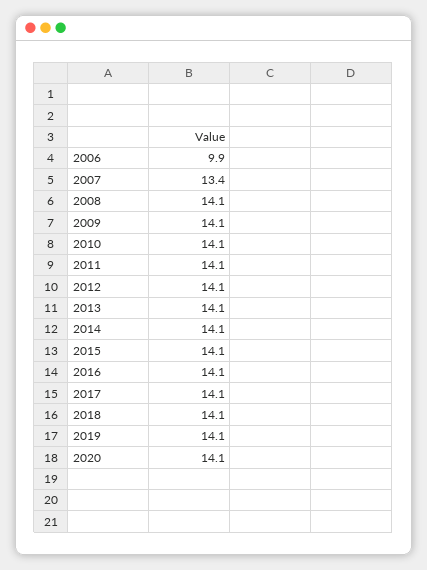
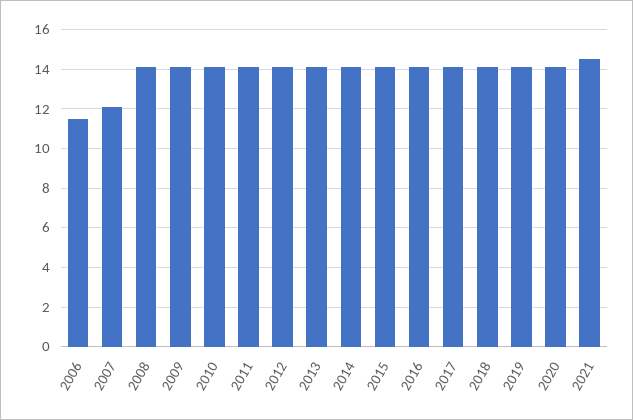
2006: 9.9 -> 11.5
2007: 13.4 -> 12
2021: none -> 14.5

